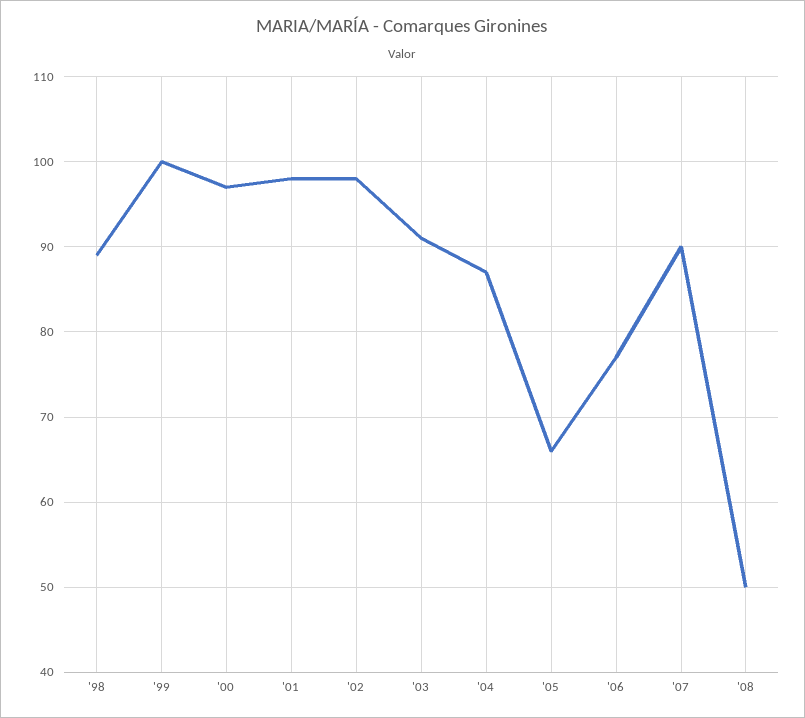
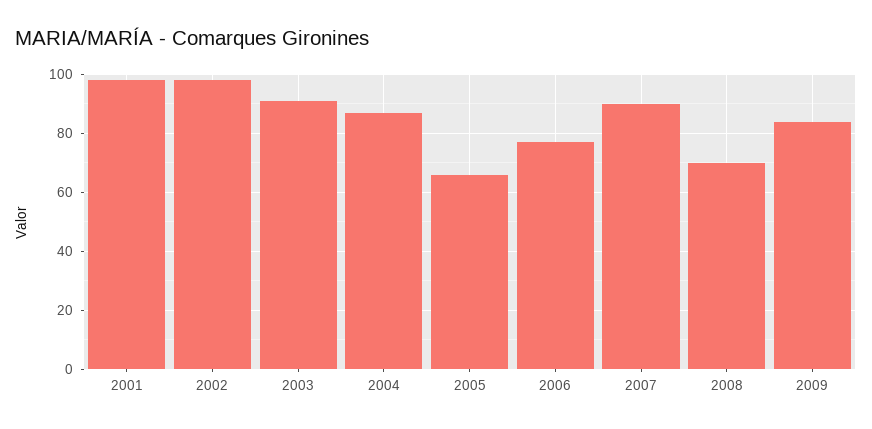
'98: 89 -> none
'99: 100 -> none
'00: 97 -> none
'08: 50 -> 70
2009: none -> 85

